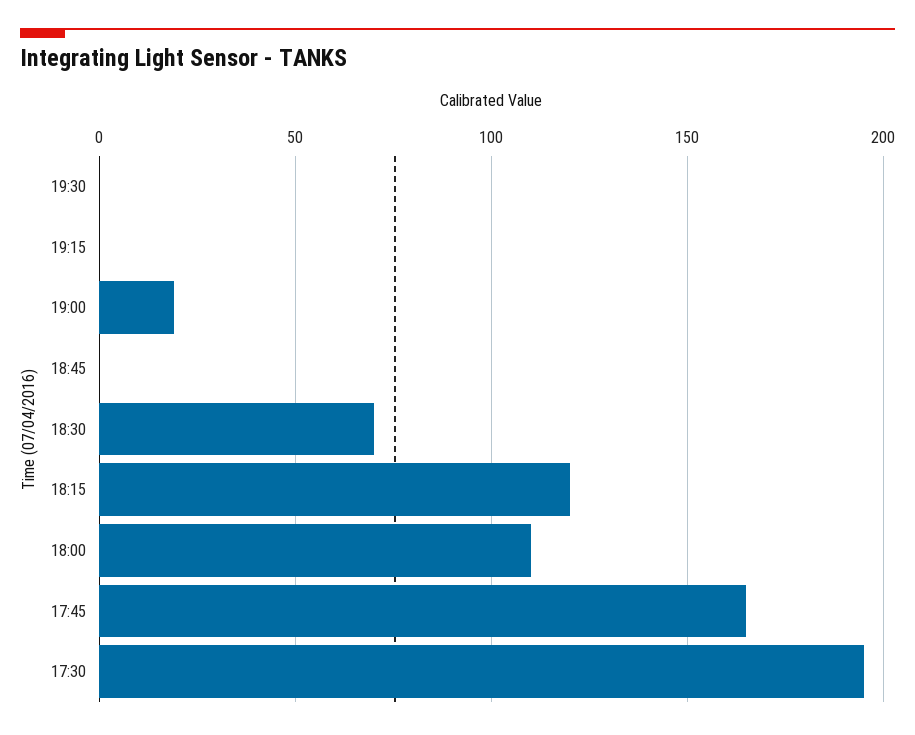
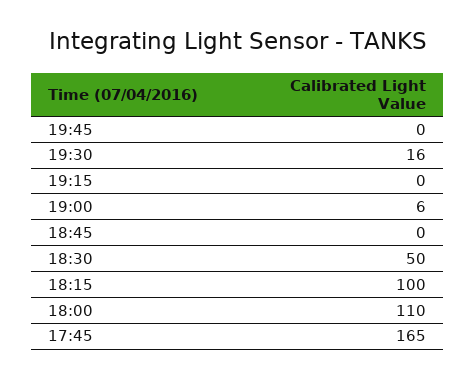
19:30: 0 -> 16
19:00: 20 -> 6
18:30: 70 -> 50
18:15: 120 -> 100
17:30: 195 -> none
19:45: none -> 0

